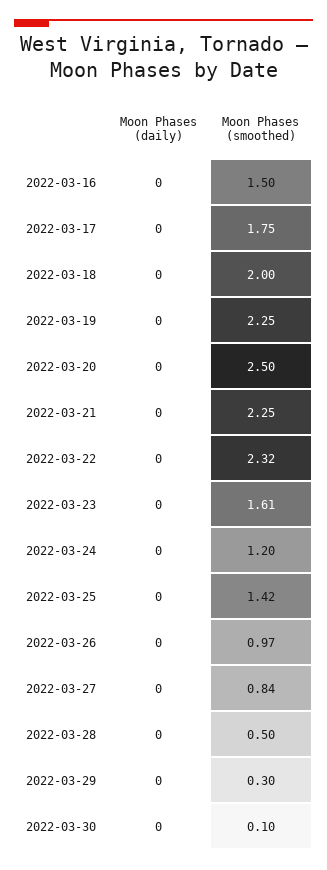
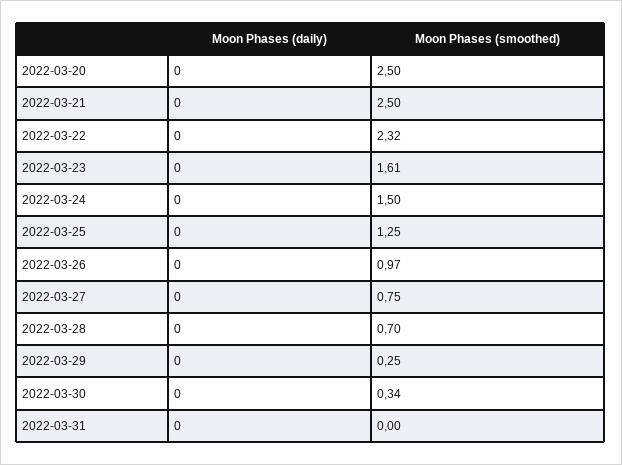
Moon Phases (daily), 2022-03-16: 0 -> none
Moon Phases (smoothed), 2022-03-16: 1.5 -> none
Moon Phases (daily), 2022-03-17: 0 -> none
Moon Phases (smoothed), 2022-03-17: 1.75 -> none
Moon Phases (daily), 2022-03-18: 0 -> none
Moon Phases (smoothed), 2022-03-18: 2 -> none
Moon Phases (daily), 2022-03-19: 0 -> none
Moon Phases (smoothed), 2022-03-19: 2.25 -> none
Moon Phases (smoothed), 2022-03-21: 2.25 -> 2.5
Moon Phases (smoothed), 2022-03-24: 1.2 -> 1.5
Moon Phases (smoothed), 2022-03-25: 1.42 -> 1.25
Moon Phases (smoothed), 2022-03-27: 0.84 -> 0.75
Moon Phases (smoothed), 2022-03-28: 0.5 -> 0.7
Moon Phases (smoothed), 2022-03-29: 0.3 -> 0.25
Moon Phases (smoothed), 2022-03-30: 0.1 -> 0.34
Moon Phases (daily), 2022-03-31: none -> 0
Moon Phases (smoothed), 2022-03-31: none -> 0

